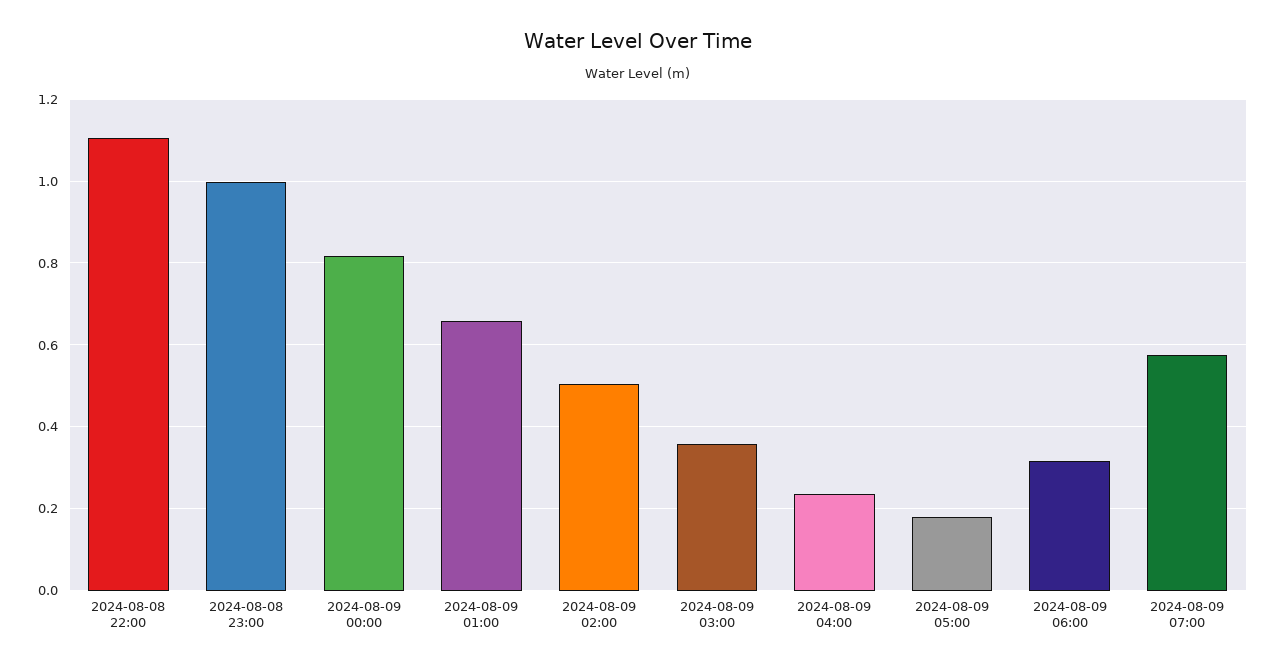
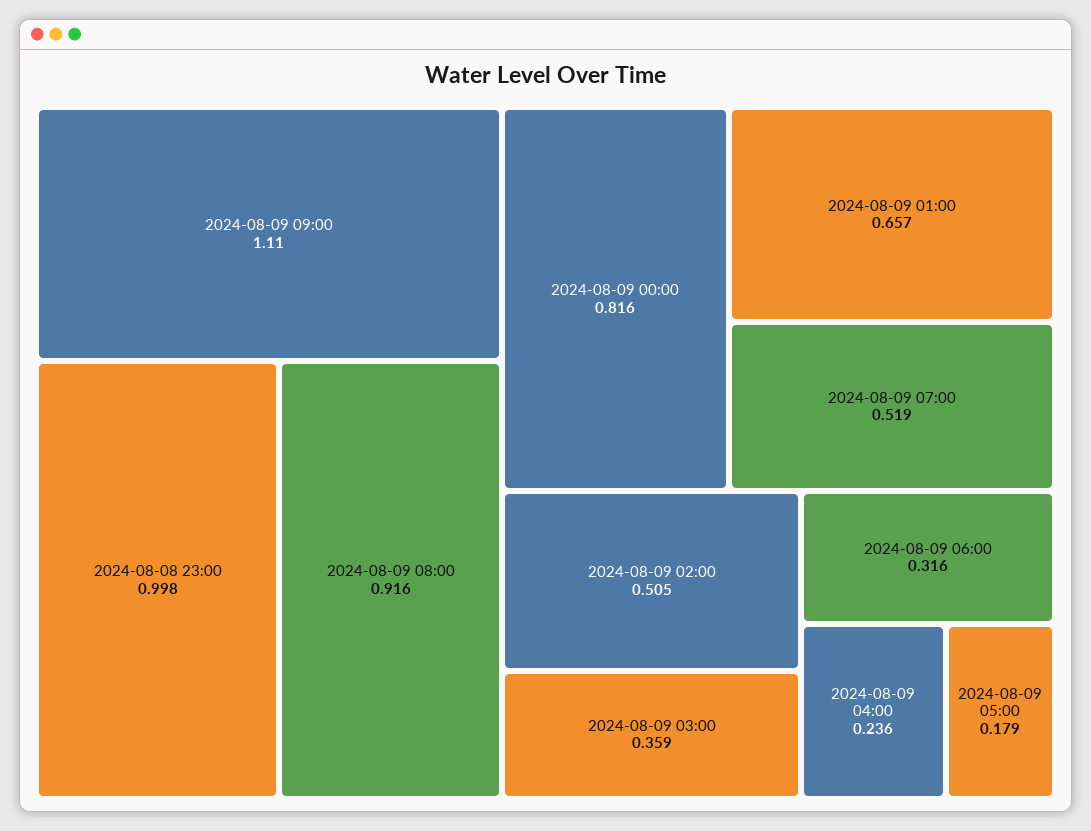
2024-08-08 22:00: 1.1 -> none
2024-08-09 07:00: 0.58 -> 0.519
2024-08-09 09:00: none -> 1.11
2024-08-09 08:00: none -> 0.916

